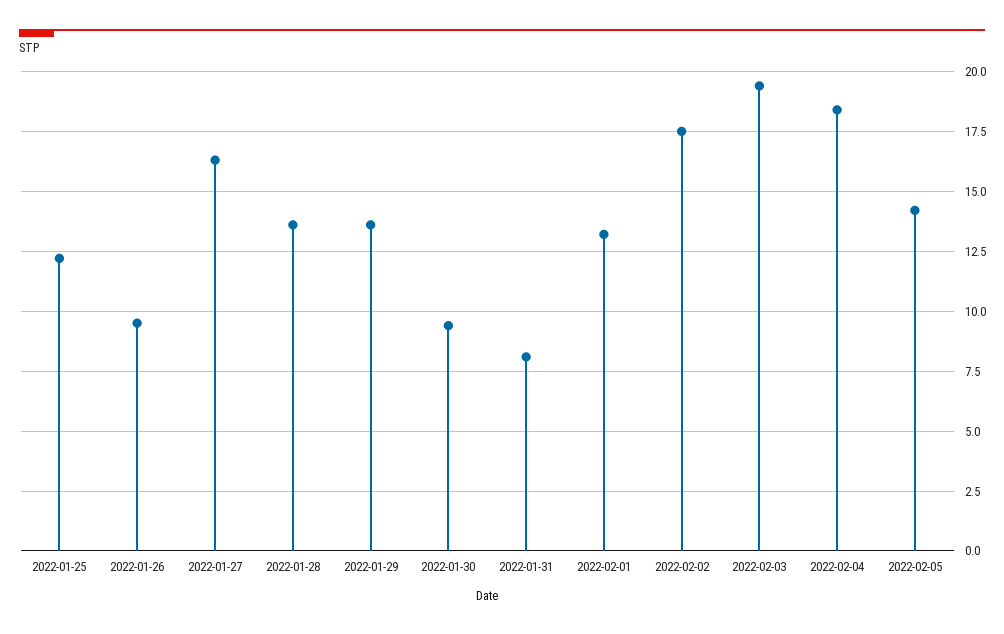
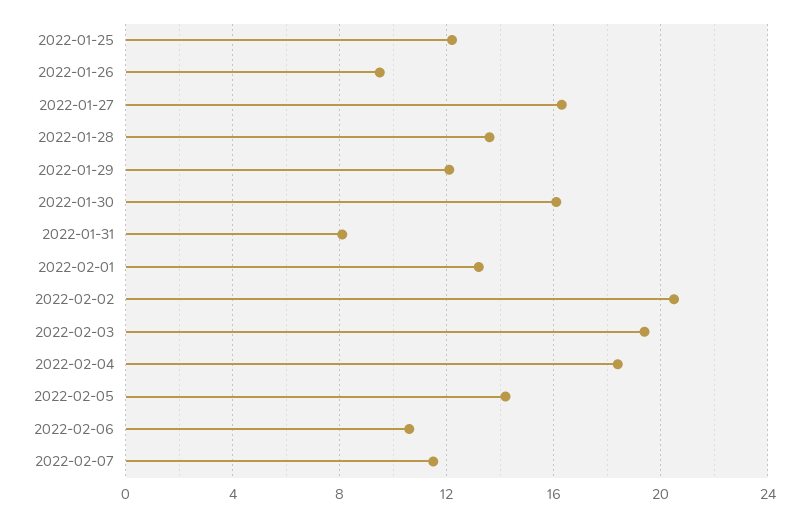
2022-01-29: 13.5 -> 12
2022-01-30: 9.5 -> 16
2022-02-02: 17.5 -> 20.5
2022-02-06: none -> 10.5
2022-02-07: none -> 11.5

